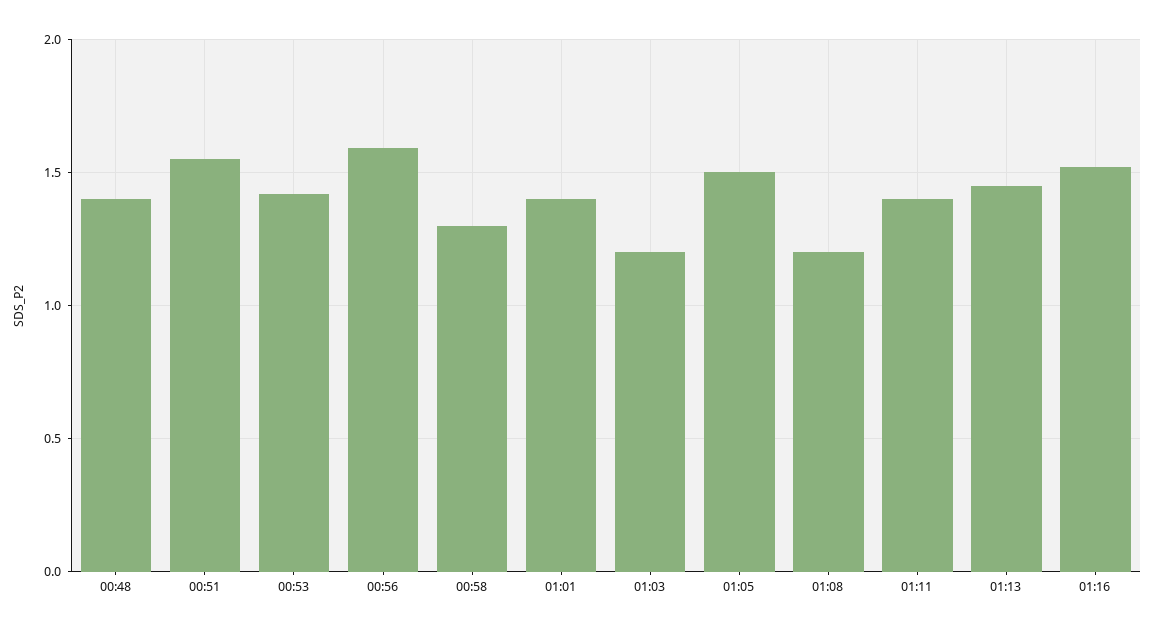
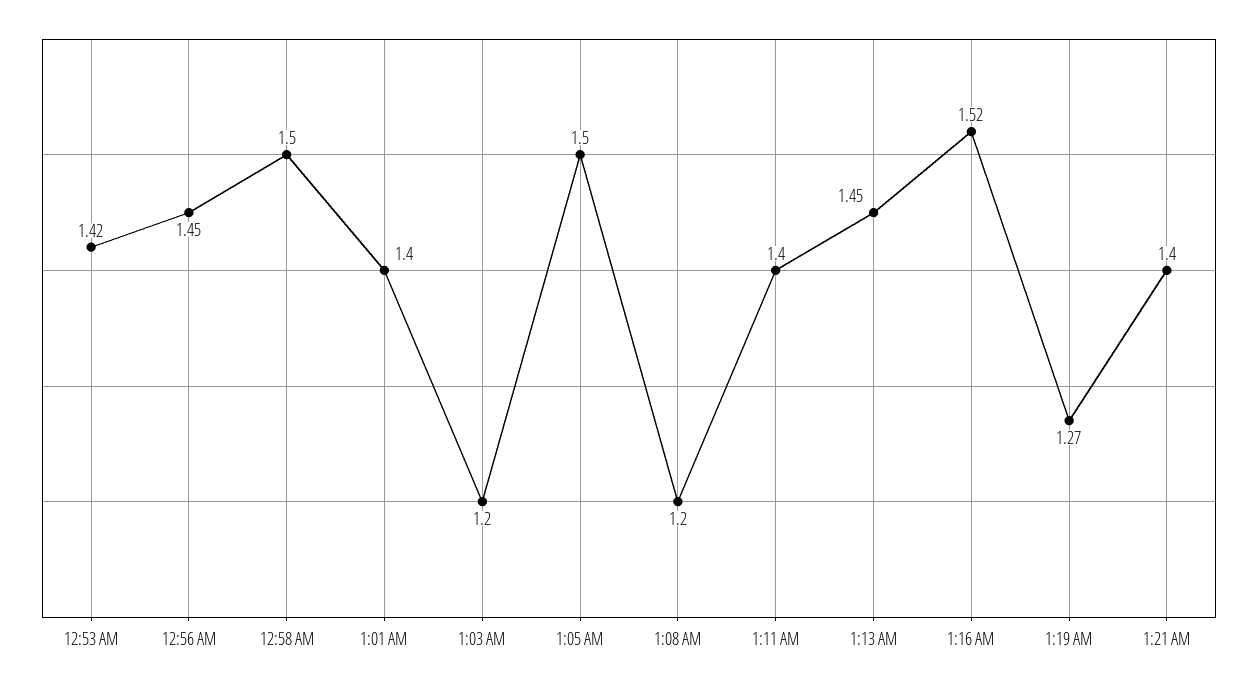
00:48: 1.4 -> none
00:51: 1.55 -> none
00:56: 1.6 -> 1.45
00:58: 1.3 -> 1.5
1:19 AM: none -> 1.27
1:21 AM: none -> 1.4

